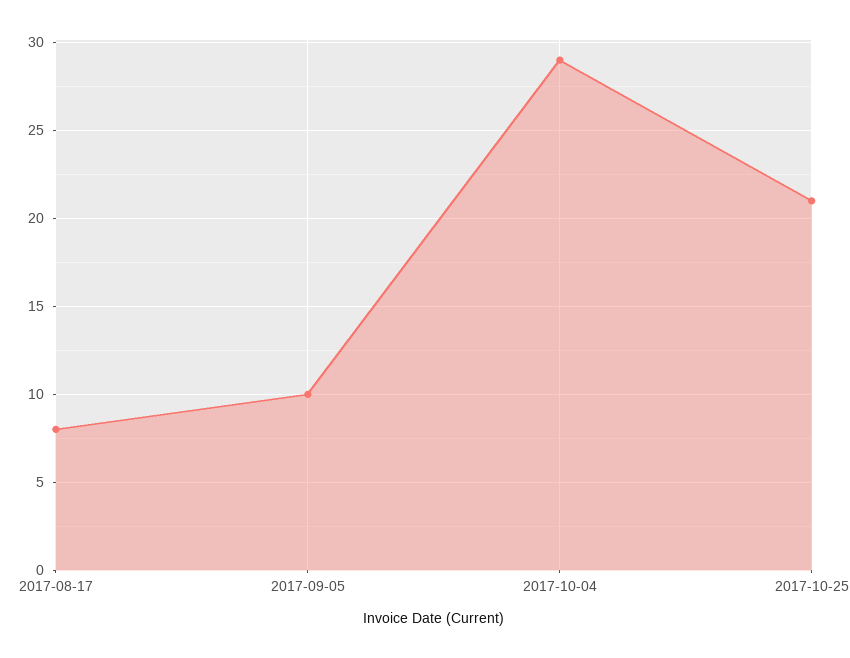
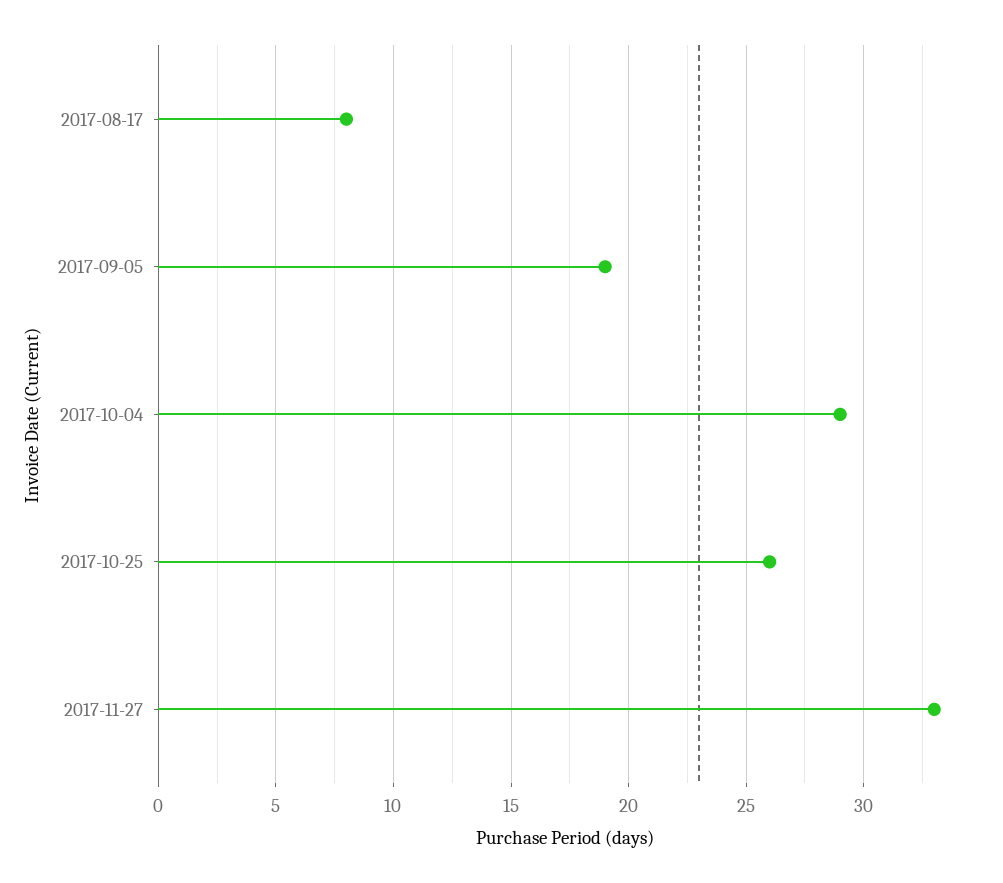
2017-09-05: 10 -> 19
2017-10-25: 21 -> 26
2017-11-27: none -> 33

